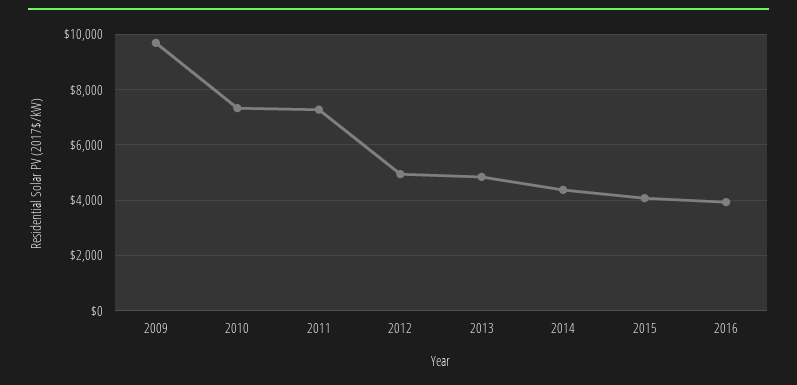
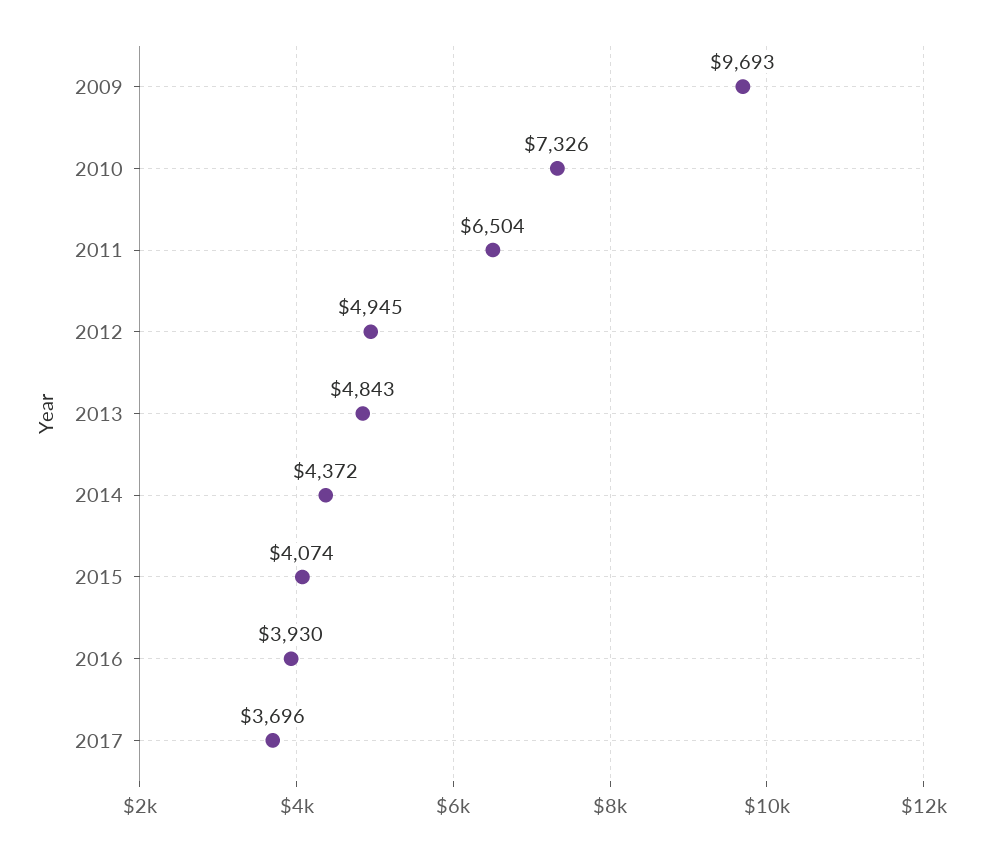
2011: 7250 -> 6504
2017: none -> 3696

